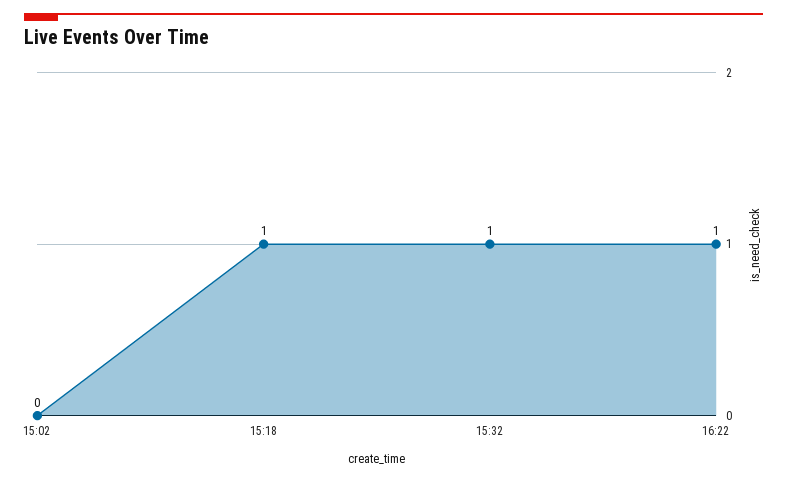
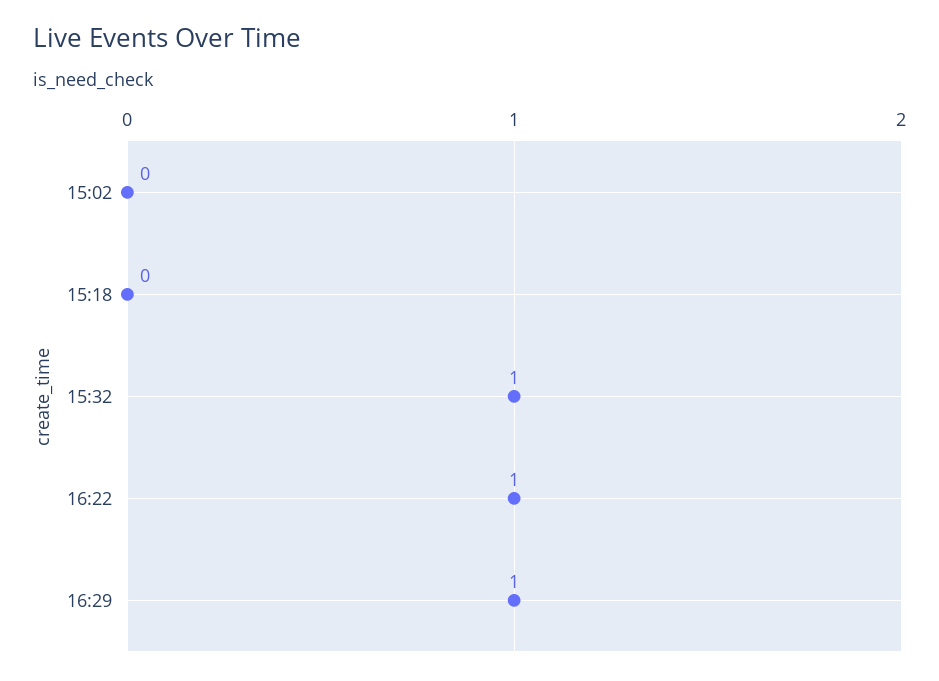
15:18: 1 -> 0
16:29: none -> 1

